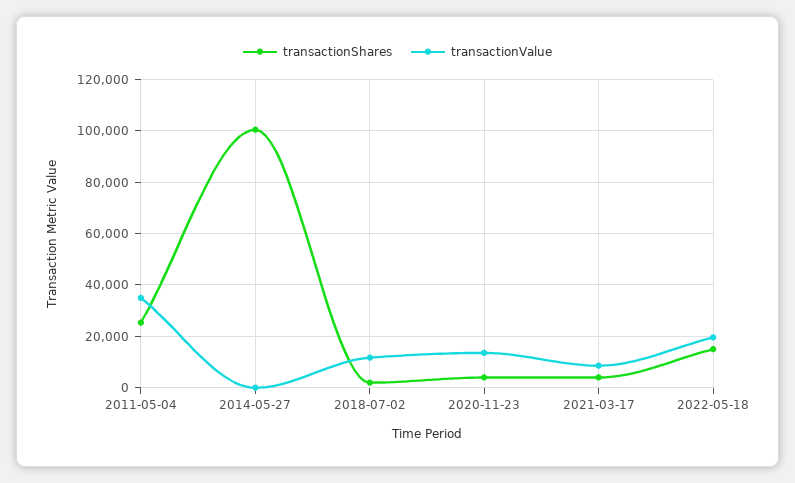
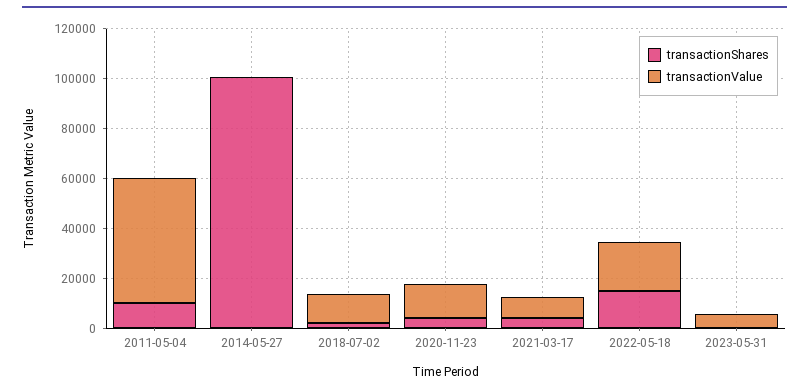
transactionShares, 2011-05-04: 25000 -> 10000
transactionValue, 2011-05-04: 35000 -> 50000
transactionShares, 2023-05-31: none -> 0
transactionValue, 2023-05-31: none -> 5000

